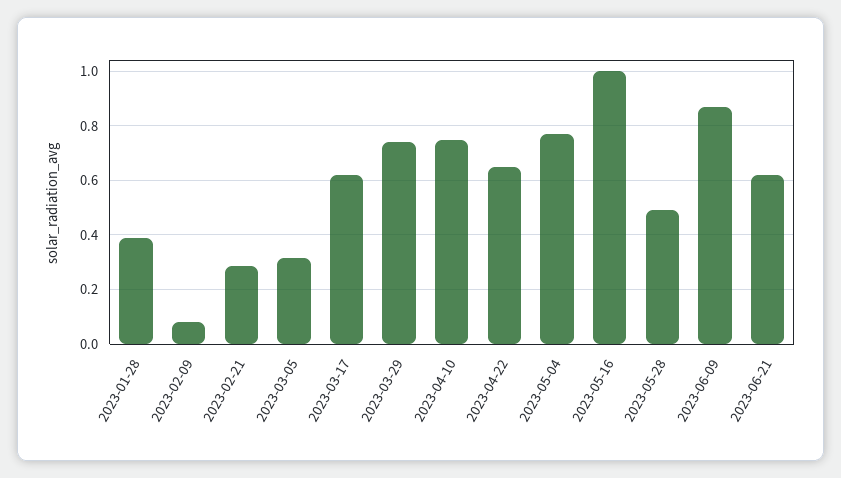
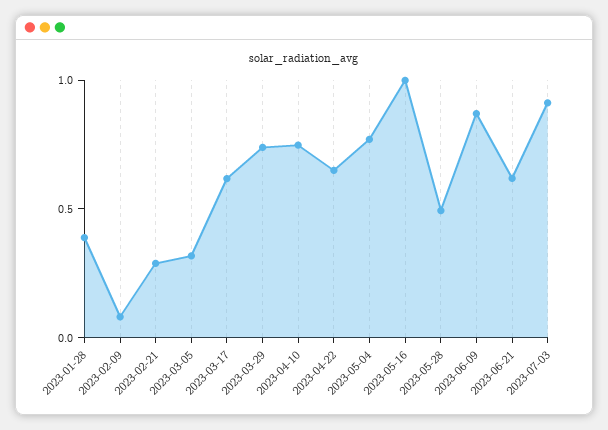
2023-07-03: none -> 0.9

